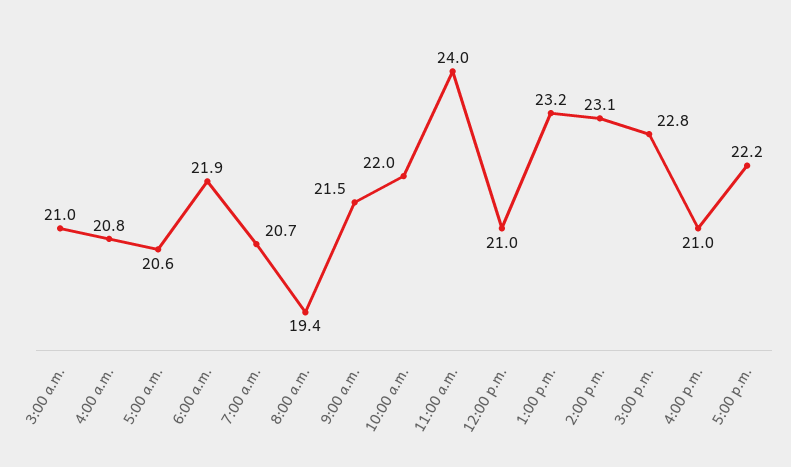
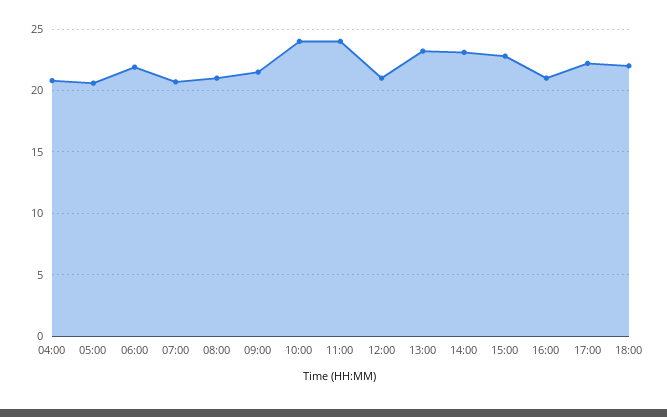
3:00 a.m.: 21 -> none
8:00 a.m.: 19.4 -> 21
10:00 a.m.: 22 -> 24
18:00: none -> 22

